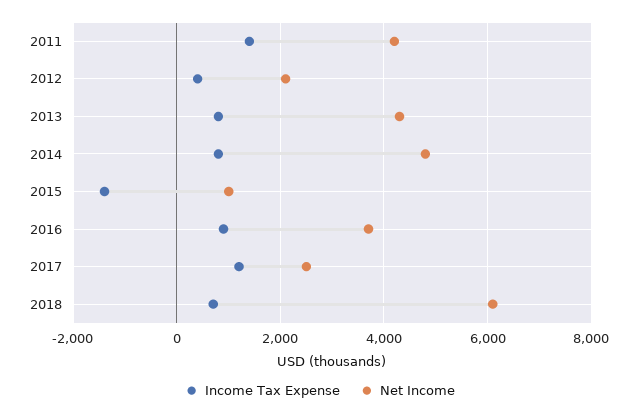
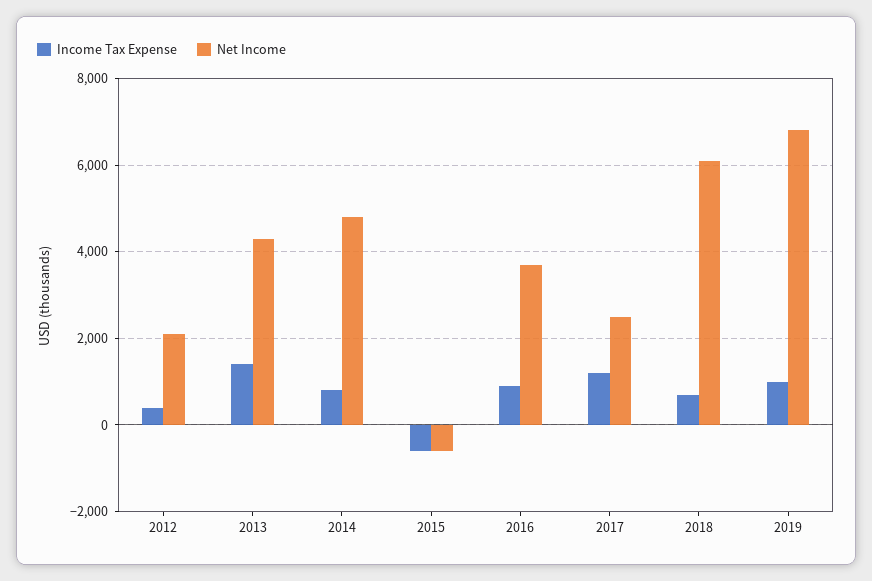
Income Tax Expense, 2011: 1400 -> none
Net Income, 2011: 4200 -> none
Income Tax Expense, 2013: 800 -> 1400
Income Tax Expense, 2015: -1400 -> -600
Net Income, 2015: 1000 -> -600
Income Tax Expense, 2019: none -> 1000
Net Income, 2019: none -> 6800

